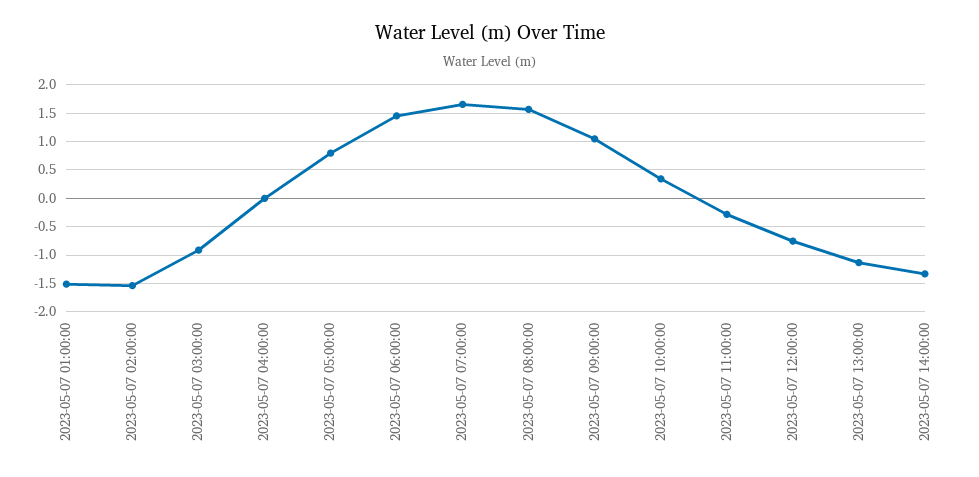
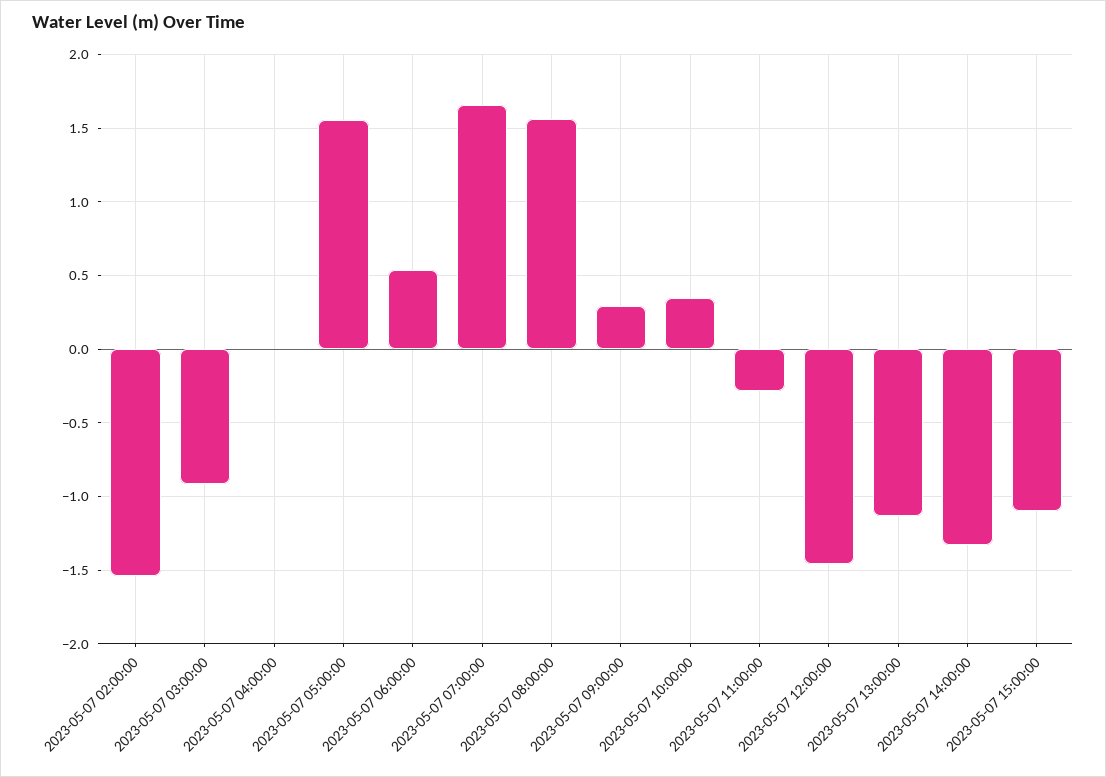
2023-05-07 01:00:00: -1.5 -> none
2023-05-07 05:00:00: 0.75 -> 1.55
2023-05-07 06:00:00: 1.5 -> 0.55
2023-05-07 09:00:00: 1 -> 0.3
2023-05-07 12:00:00: -0.75 -> -1.45
2023-05-07 15:00:00: none -> -1.1

